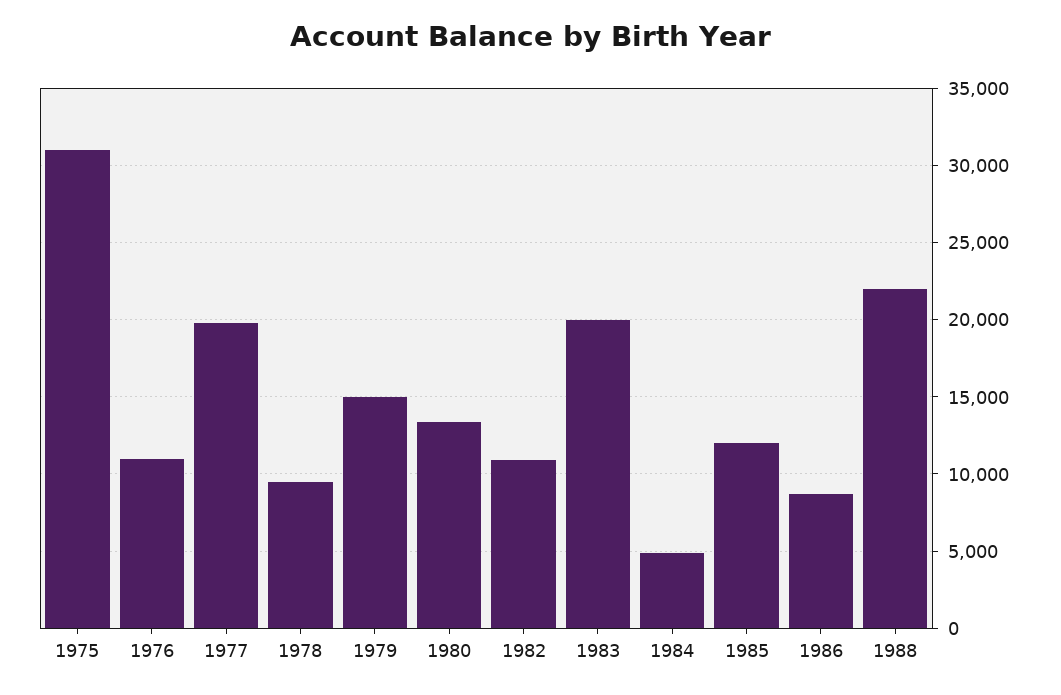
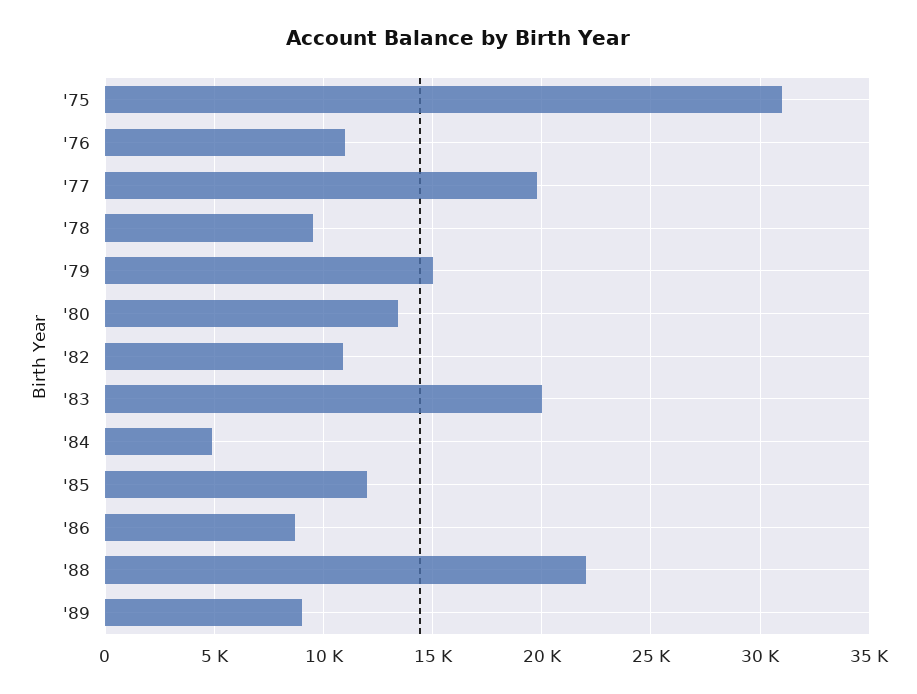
'89: none -> 9000

